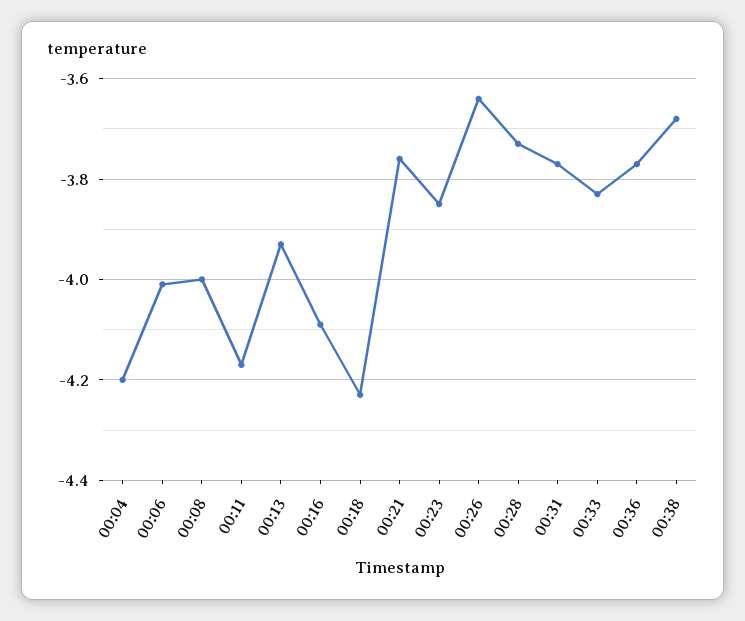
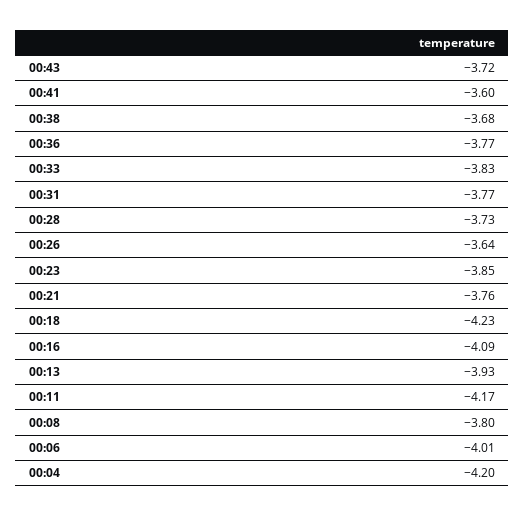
00:08: -4 -> -3.8
00:43: none -> -3.72
00:41: none -> -3.6

